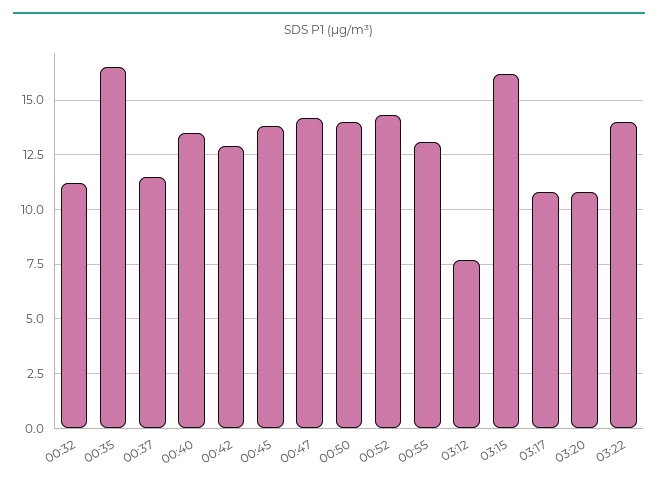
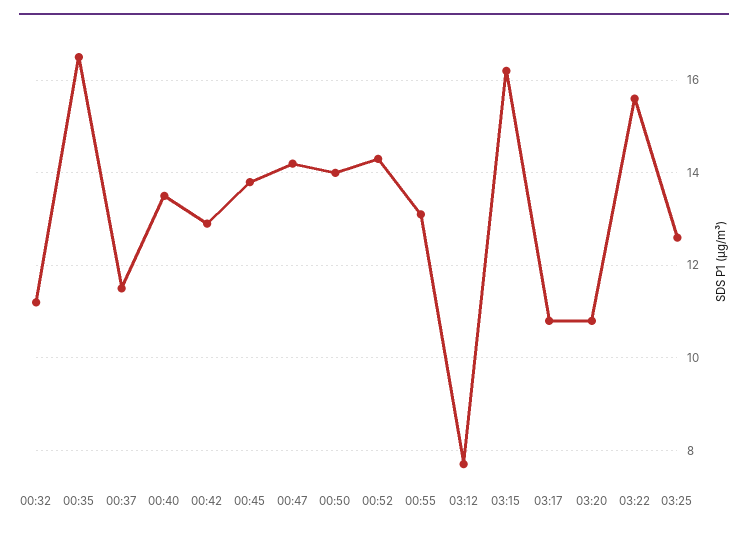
03:22: 14 -> 15.5
03:25: none -> 12.5

